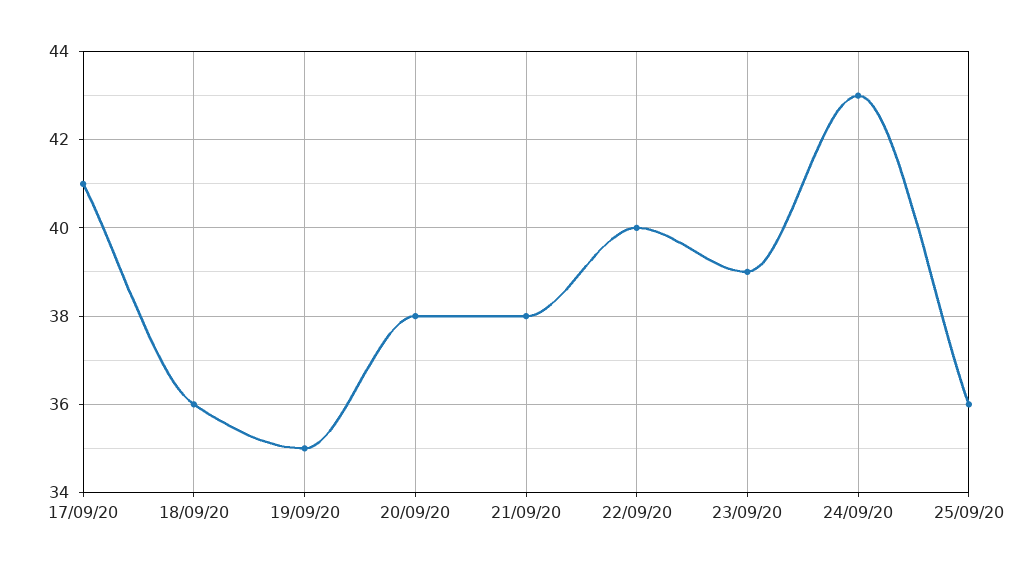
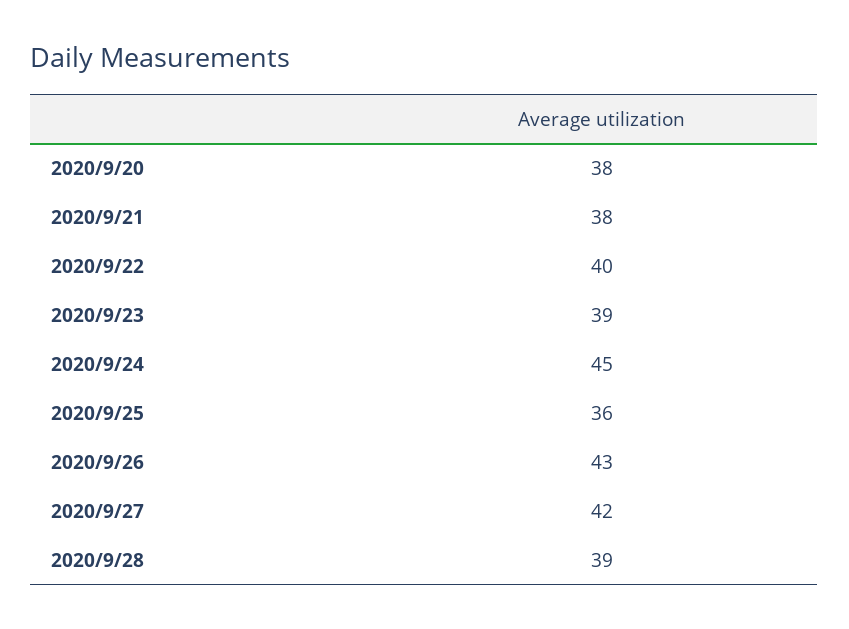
17/09/20: 41 -> none
18/09/20: 36 -> none
19/09/20: 35 -> none
24/09/20: 43 -> 45
2020/9/26: none -> 43
2020/9/27: none -> 42
2020/9/28: none -> 39

